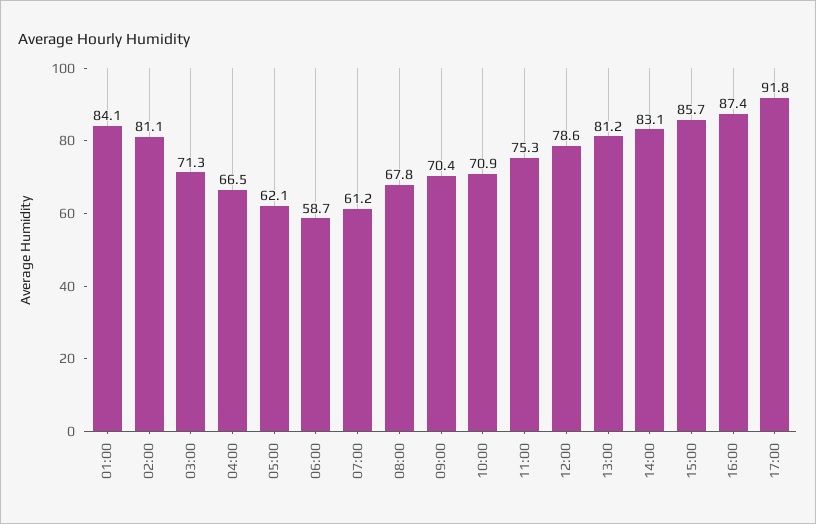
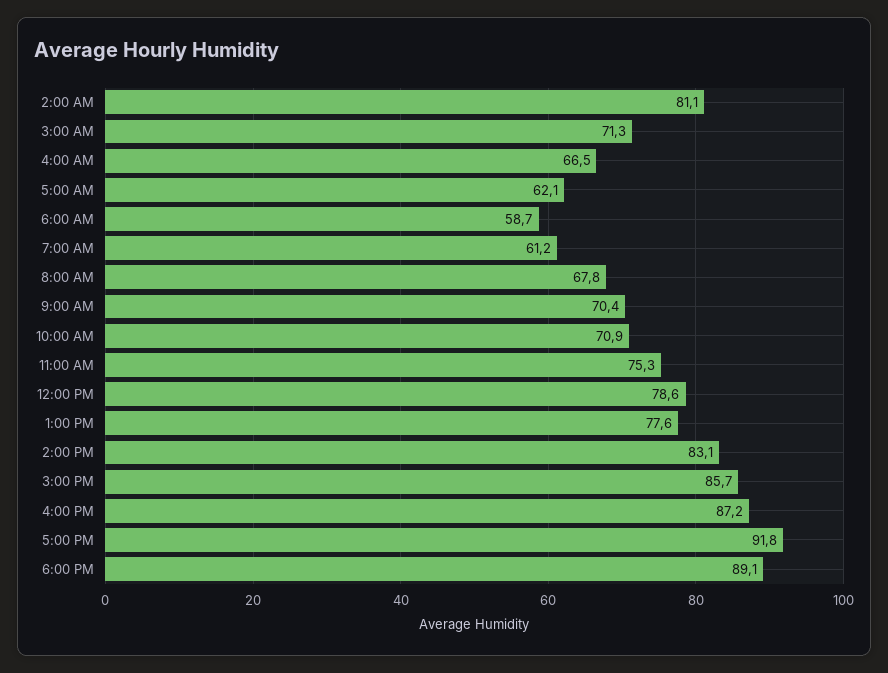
01:00: 84.1 -> none
13:00: 81.2 -> 77.6
16:00: 87.4 -> 87.2
6:00 PM: none -> 89.1

